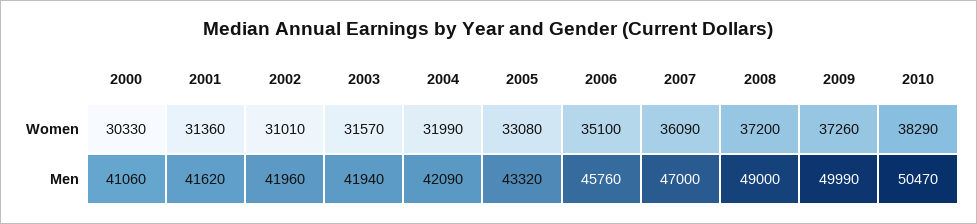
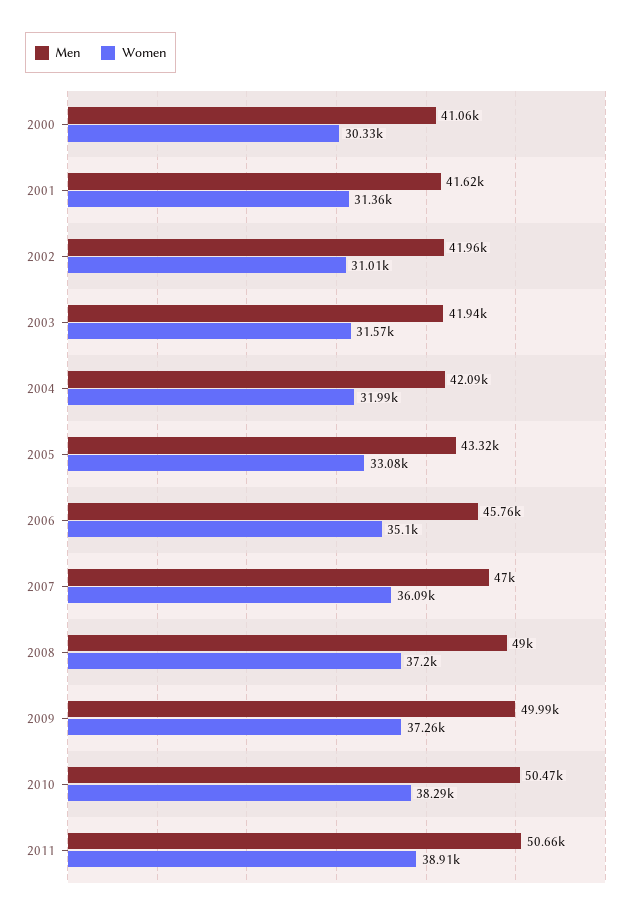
Men, 2011: none -> 50660
Women, 2011: none -> 38910

